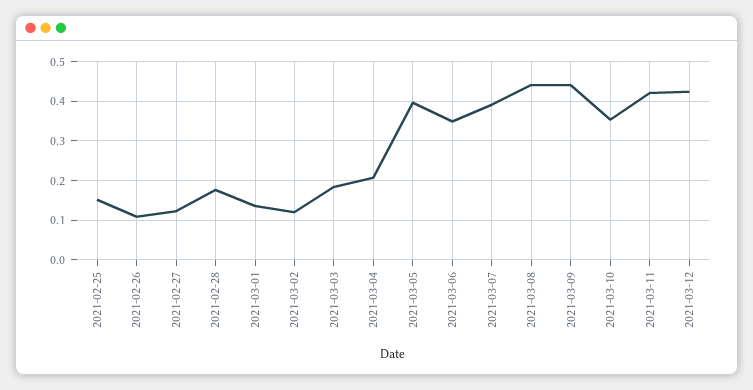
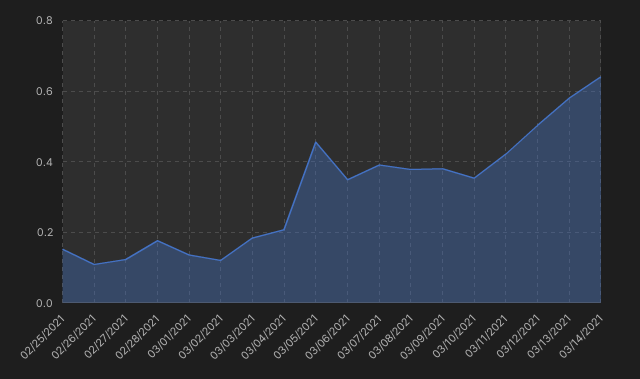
2021-03-05: 0.4 -> 0.46
2021-03-08: 0.44 -> 0.38
2021-03-09: 0.44 -> 0.38
2021-03-12: 0.42 -> 0.5
03/13/2021: none -> 0.58
03/14/2021: none -> 0.64

